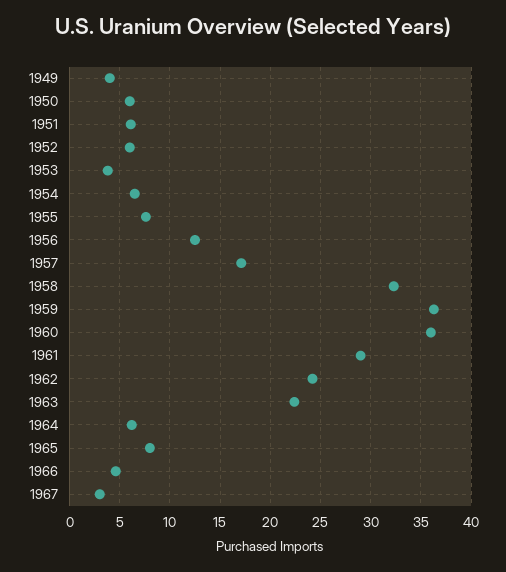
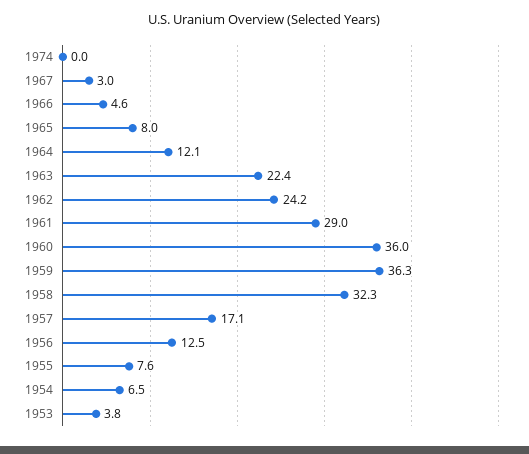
1949: 4 -> none
1950: 6 -> none
1951: 6 -> none
1952: 6 -> none
1964: 6 -> 12.1
1974: none -> 0

